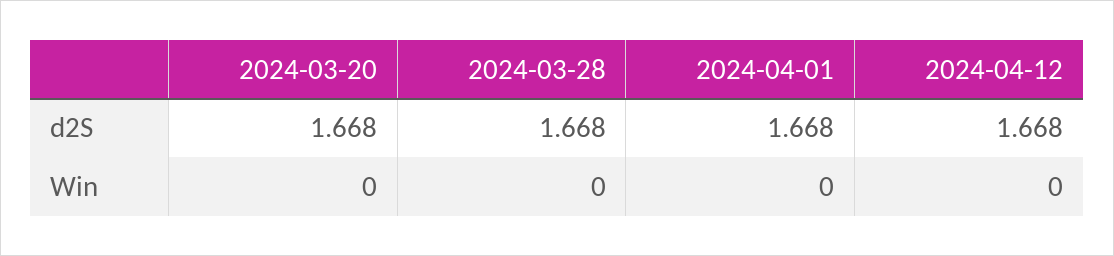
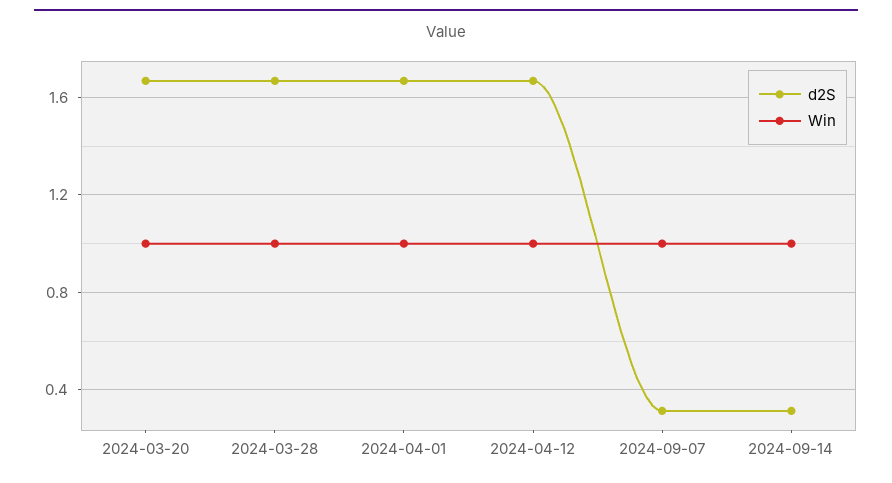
Win, 2024-03-20: 0 -> 1
Win, 2024-03-28: 0 -> 1
Win, 2024-04-01: 0 -> 1
Win, 2024-04-12: 0 -> 1
d2S, 2024-09-07: none -> 0.3
Win, 2024-09-07: none -> 1
d2S, 2024-09-14: none -> 0.3
Win, 2024-09-14: none -> 1

